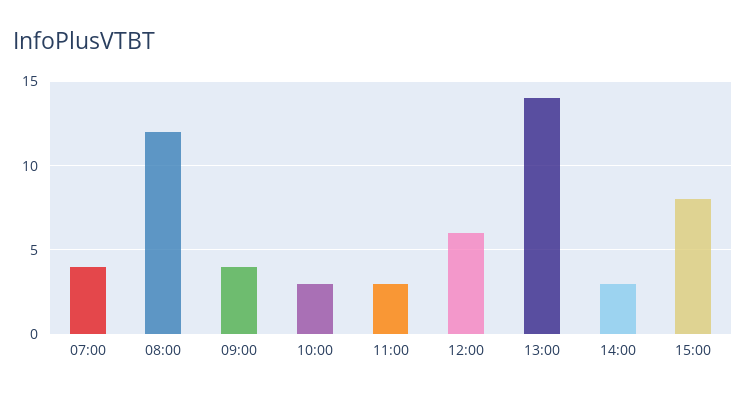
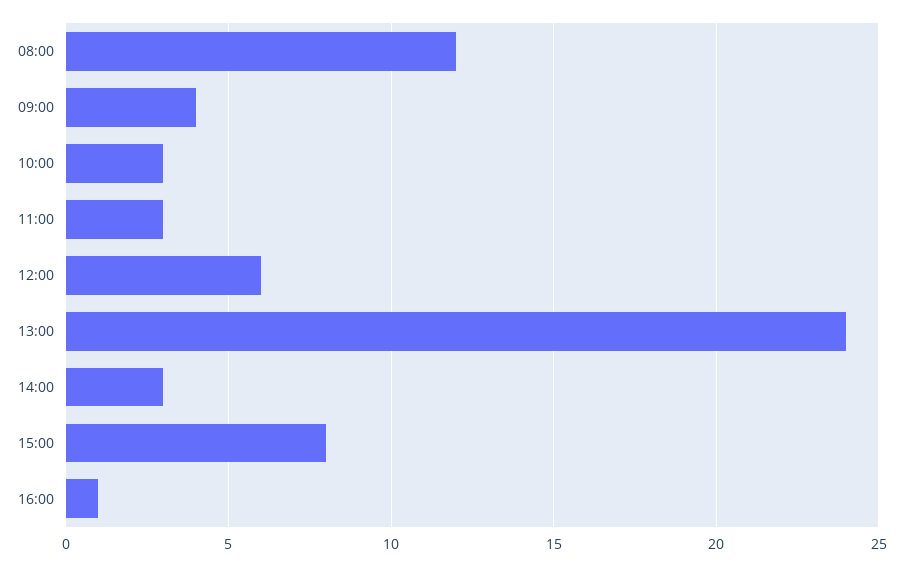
07:00: 4 -> none
13:00: 14 -> 24
16:00: none -> 1

